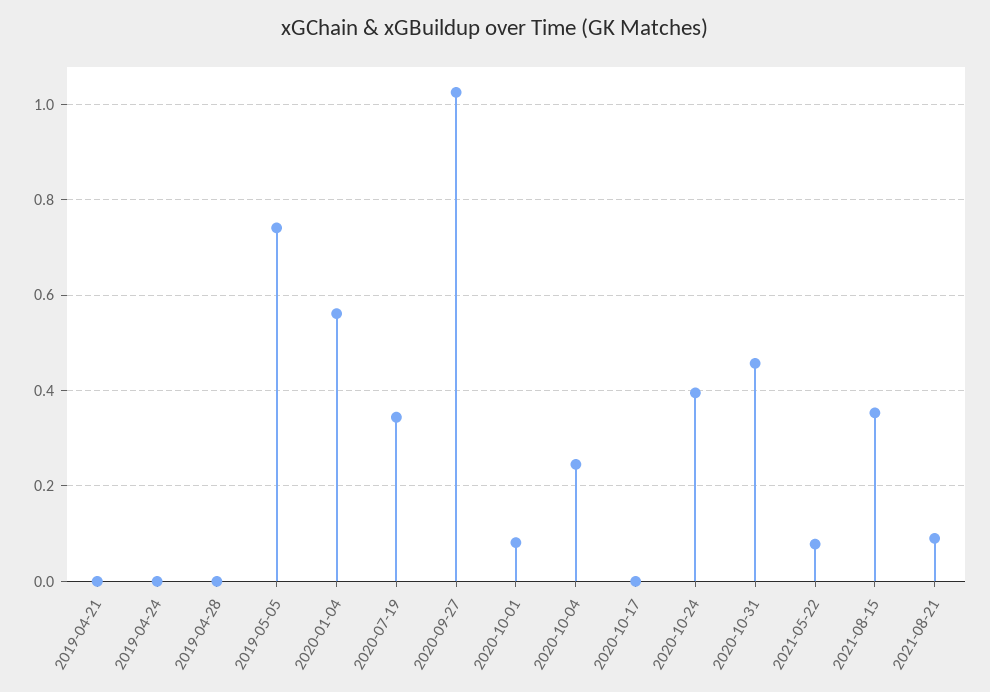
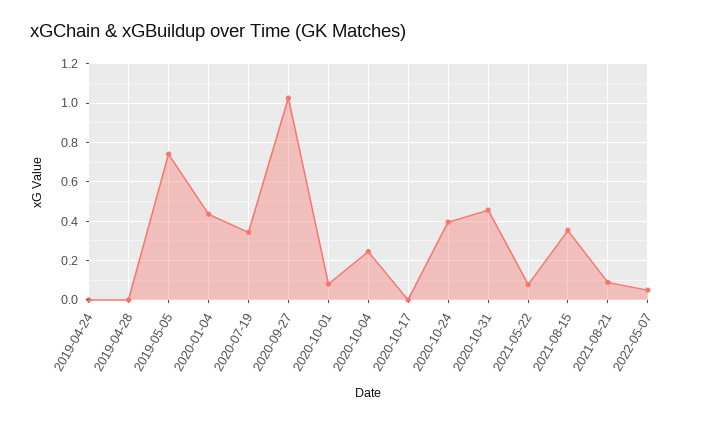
2019-04-21: 0 -> none
2020-01-04: 0.56 -> 0.45
2022-05-07: none -> 0.05

